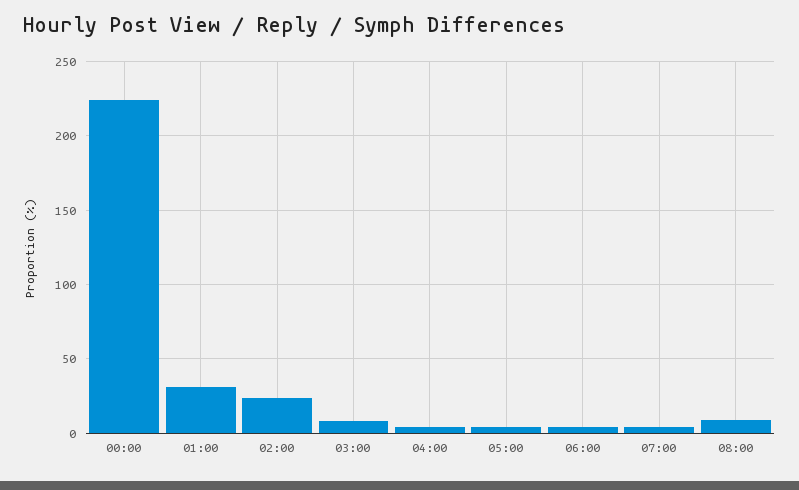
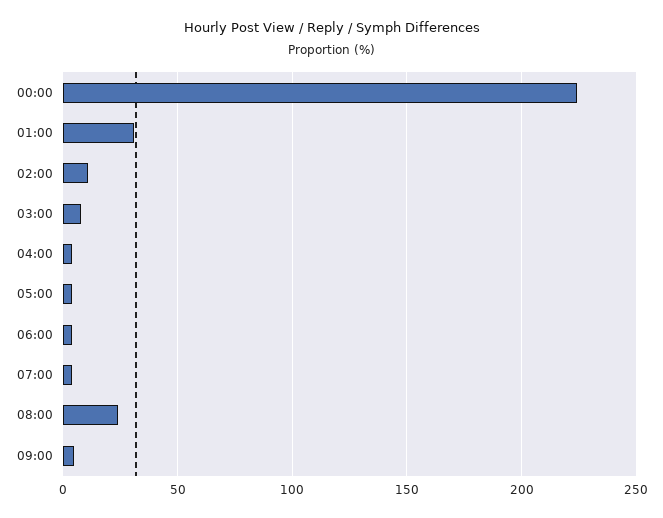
02:00: 25 -> 10
08:00: 10 -> 25
09:00: none -> 5

